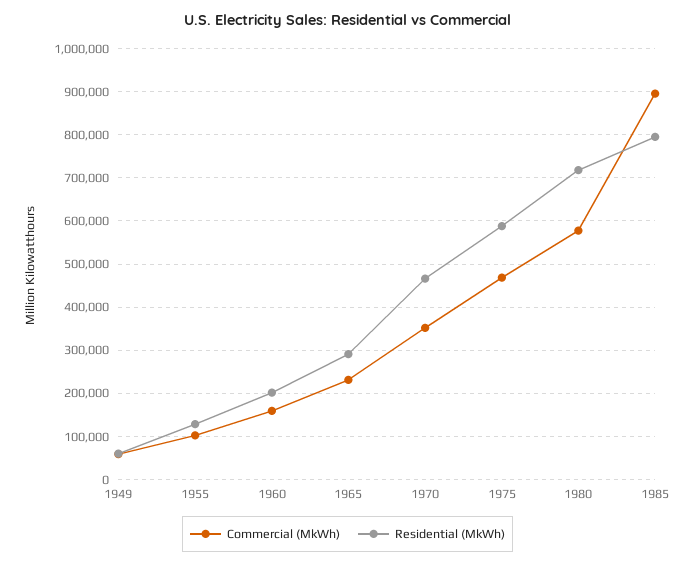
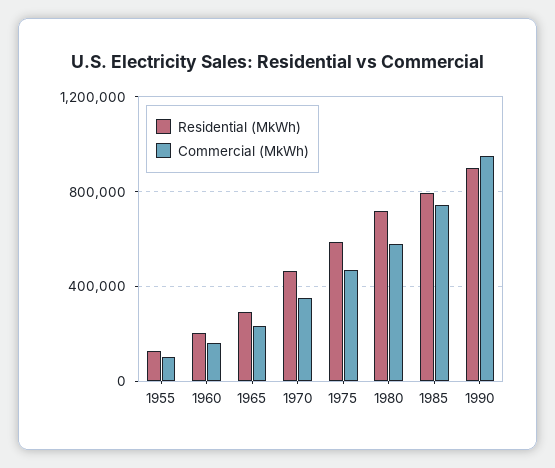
Commercial (MkWh), 1949: 60000 -> none
Residential (MkWh), 1949: 60000 -> none
Commercial (MkWh), 1985: 900000 -> 750000
Residential (MkWh), 1990: none -> 900000
Commercial (MkWh), 1990: none -> 950000

